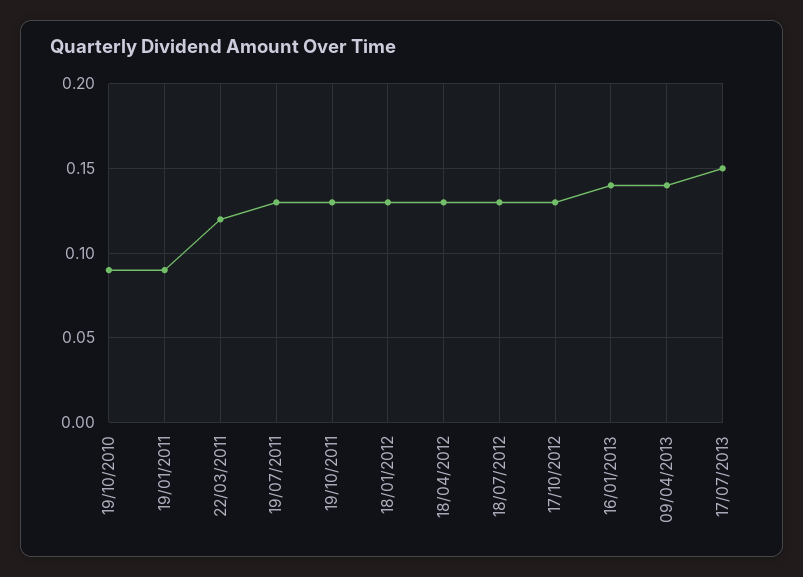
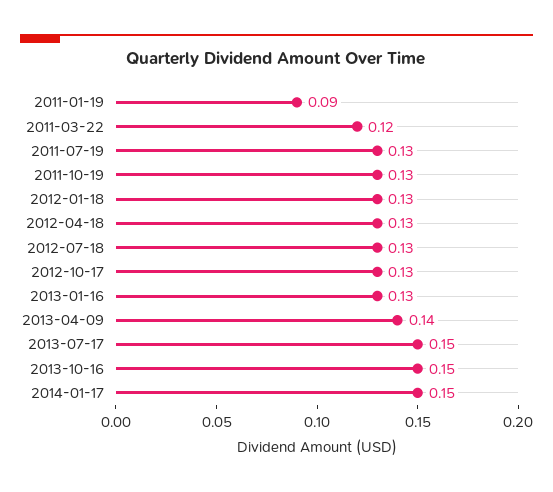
19/10/2010: 0.09 -> none
16/01/2013: 0.14 -> 0.13
2013-10-16: none -> 0.15
2014-01-17: none -> 0.15

